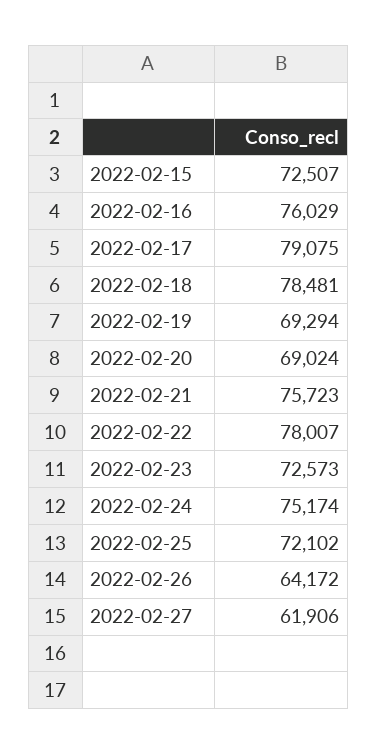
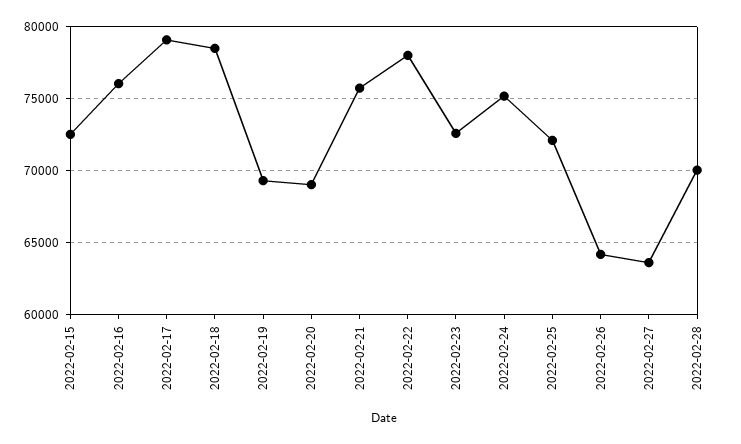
2022-02-27: 61906 -> 63500
2022-02-28: none -> 70000

